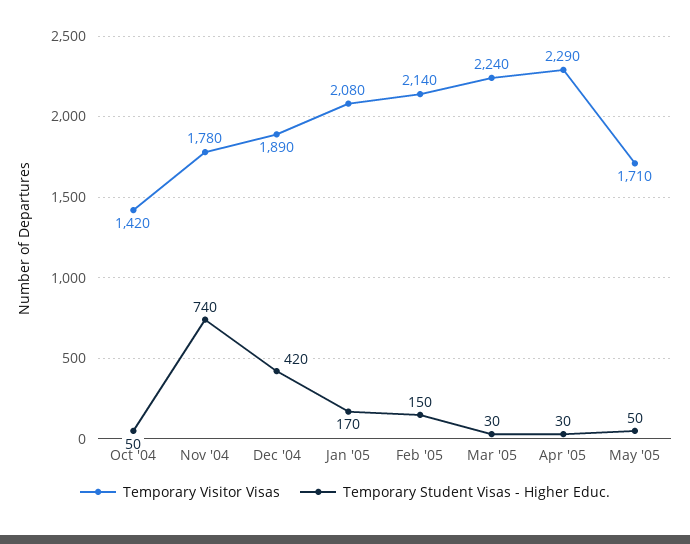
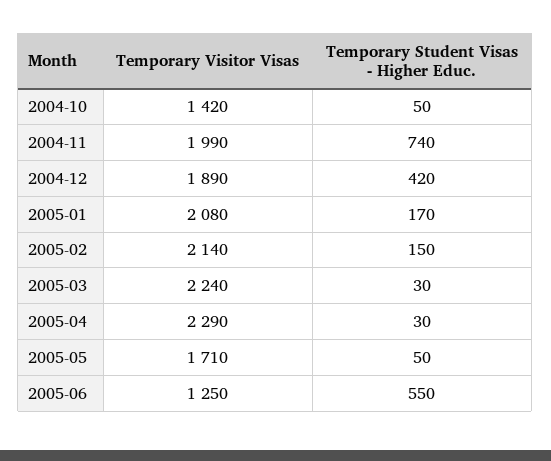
Temporary Visitor Visas, Nov '04: 1780 -> 1990
Temporary Visitor Visas, 2005-06: none -> 1250
Temporary Student Visas - Higher Educ., 2005-06: none -> 550

